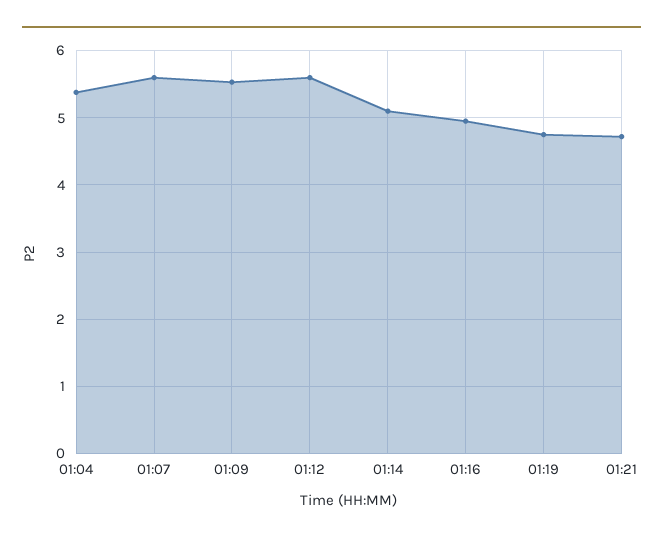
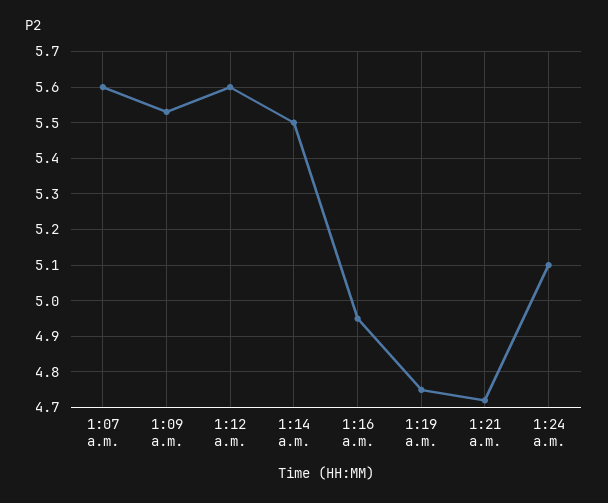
01:04: 5.4 -> none
01:14: 5.1 -> 5.5
1:24 a.m.: none -> 5.1

